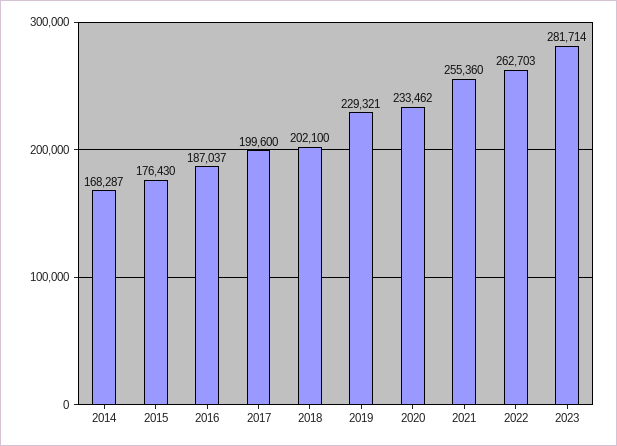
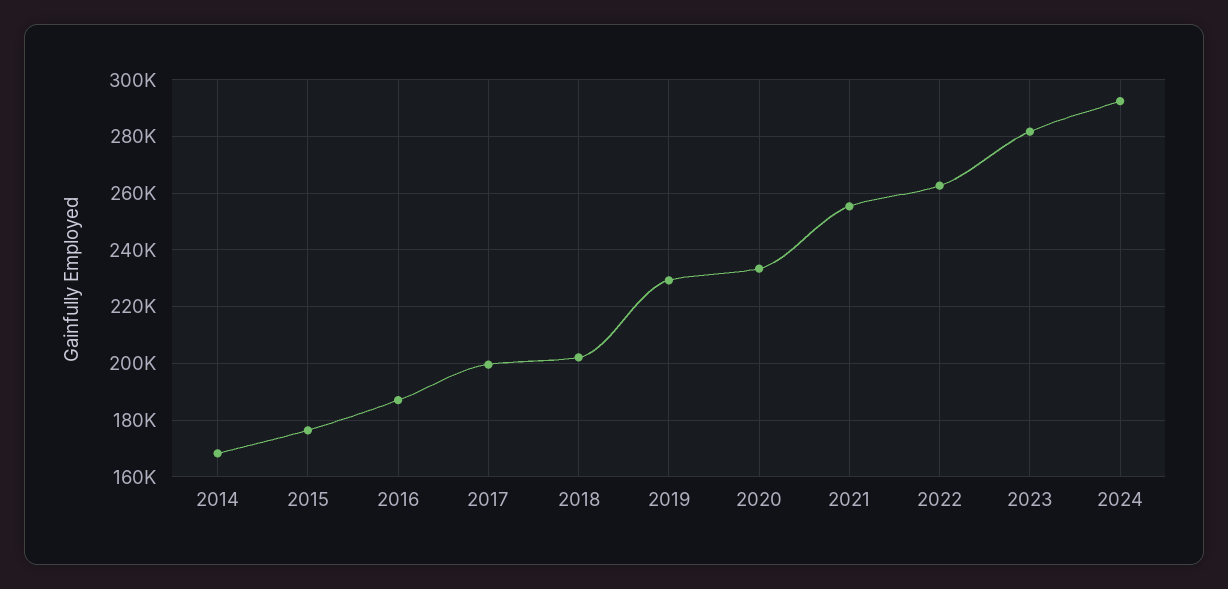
2024: none -> 292500

